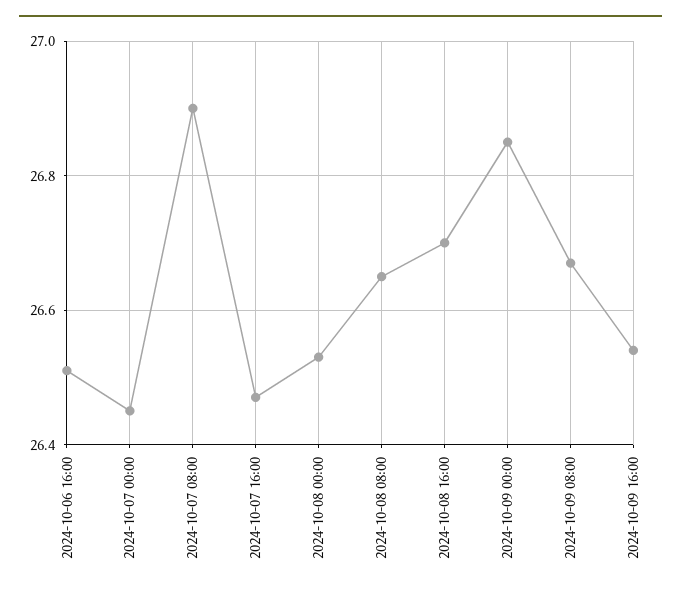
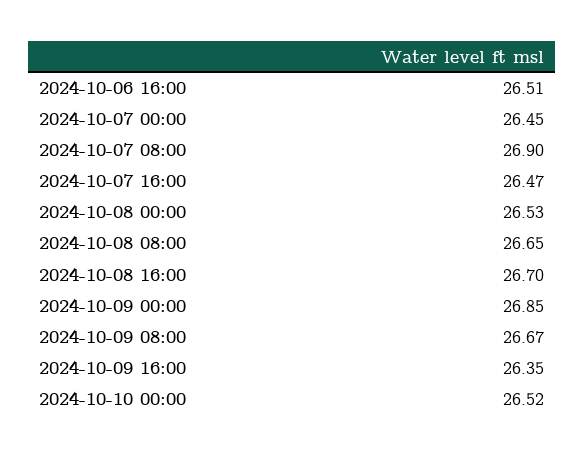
2024-10-09 16:00: 26.55 -> 26.35
2024-10-10 00:00: none -> 26.52

